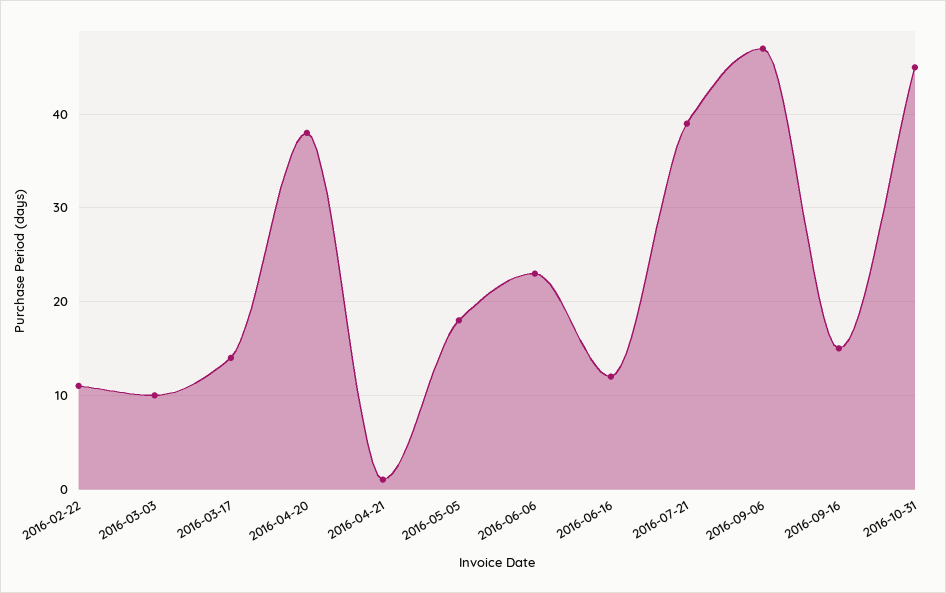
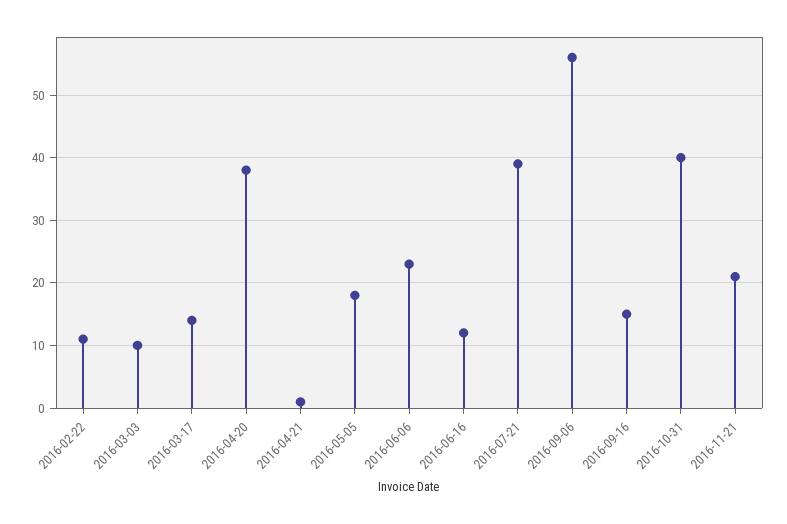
2016-09-06: 47 -> 56
2016-10-31: 45 -> 40
2016-11-21: none -> 21

